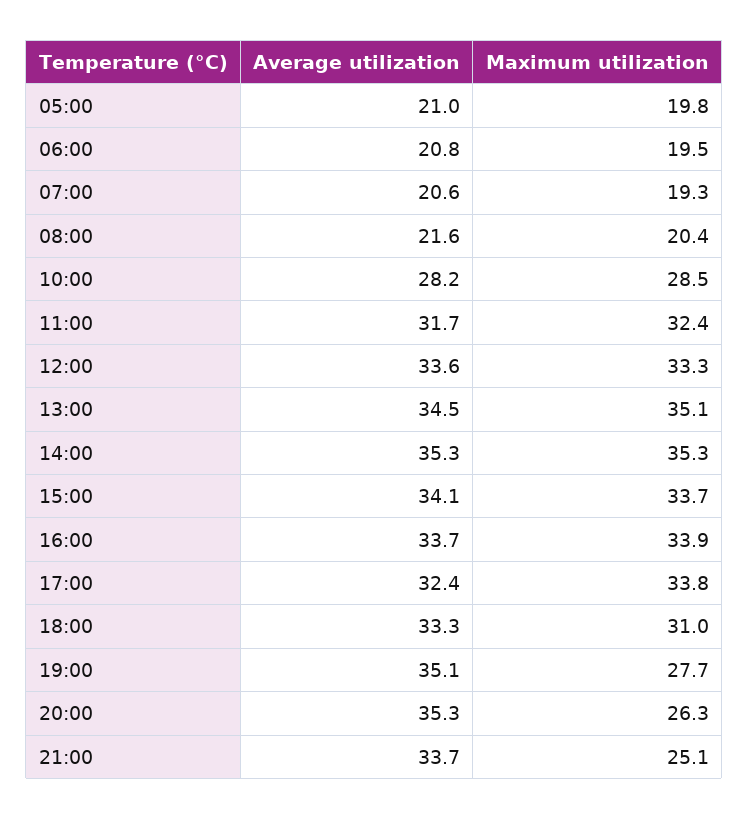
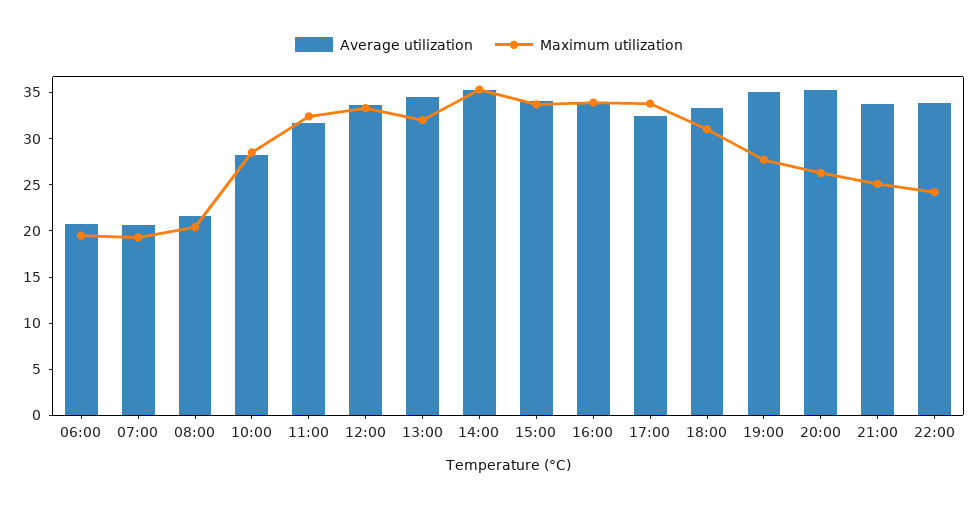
Average utilization, 05:00: 21 -> none
Maximum utilization, 05:00: 19.8 -> none
Maximum utilization, 13:00: 35.1 -> 32
Average utilization, 22:00: none -> 34
Maximum utilization, 22:00: none -> 24

